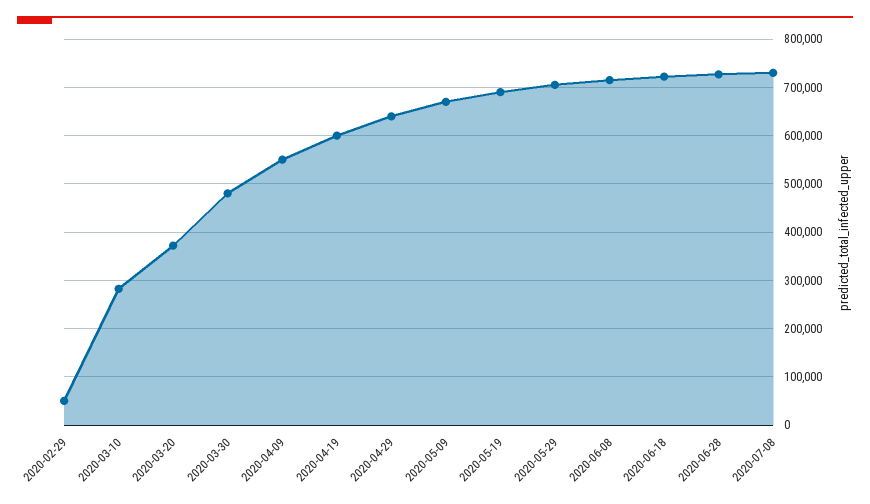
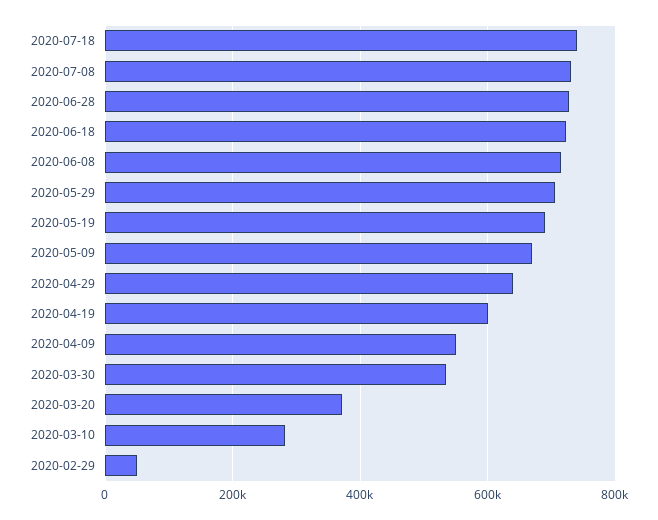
2020-03-30: 480000 -> 540000
2020-07-18: none -> 740000

